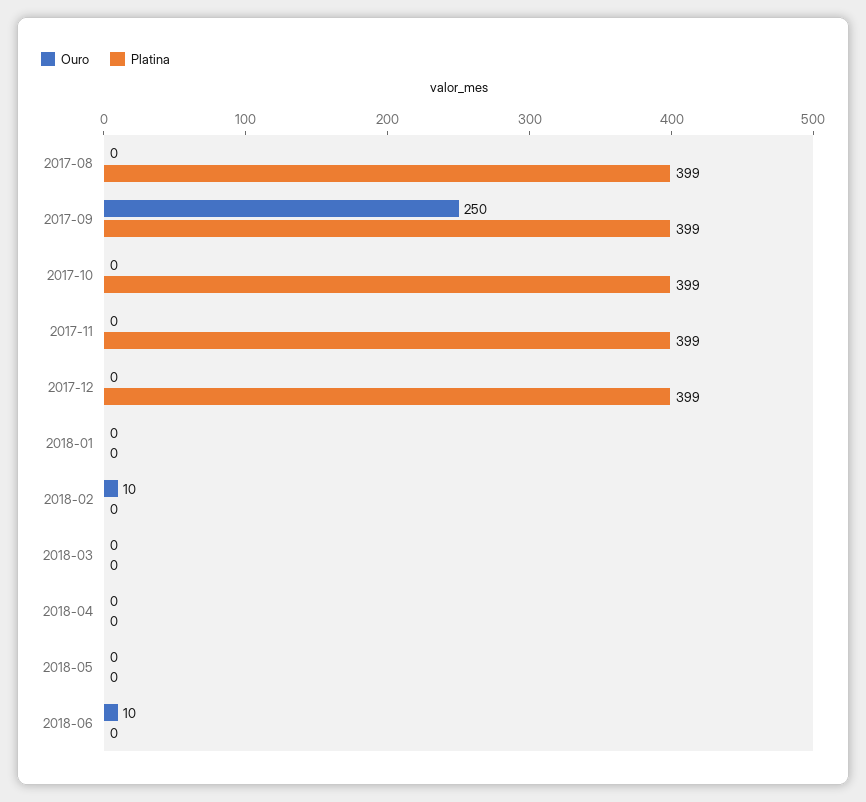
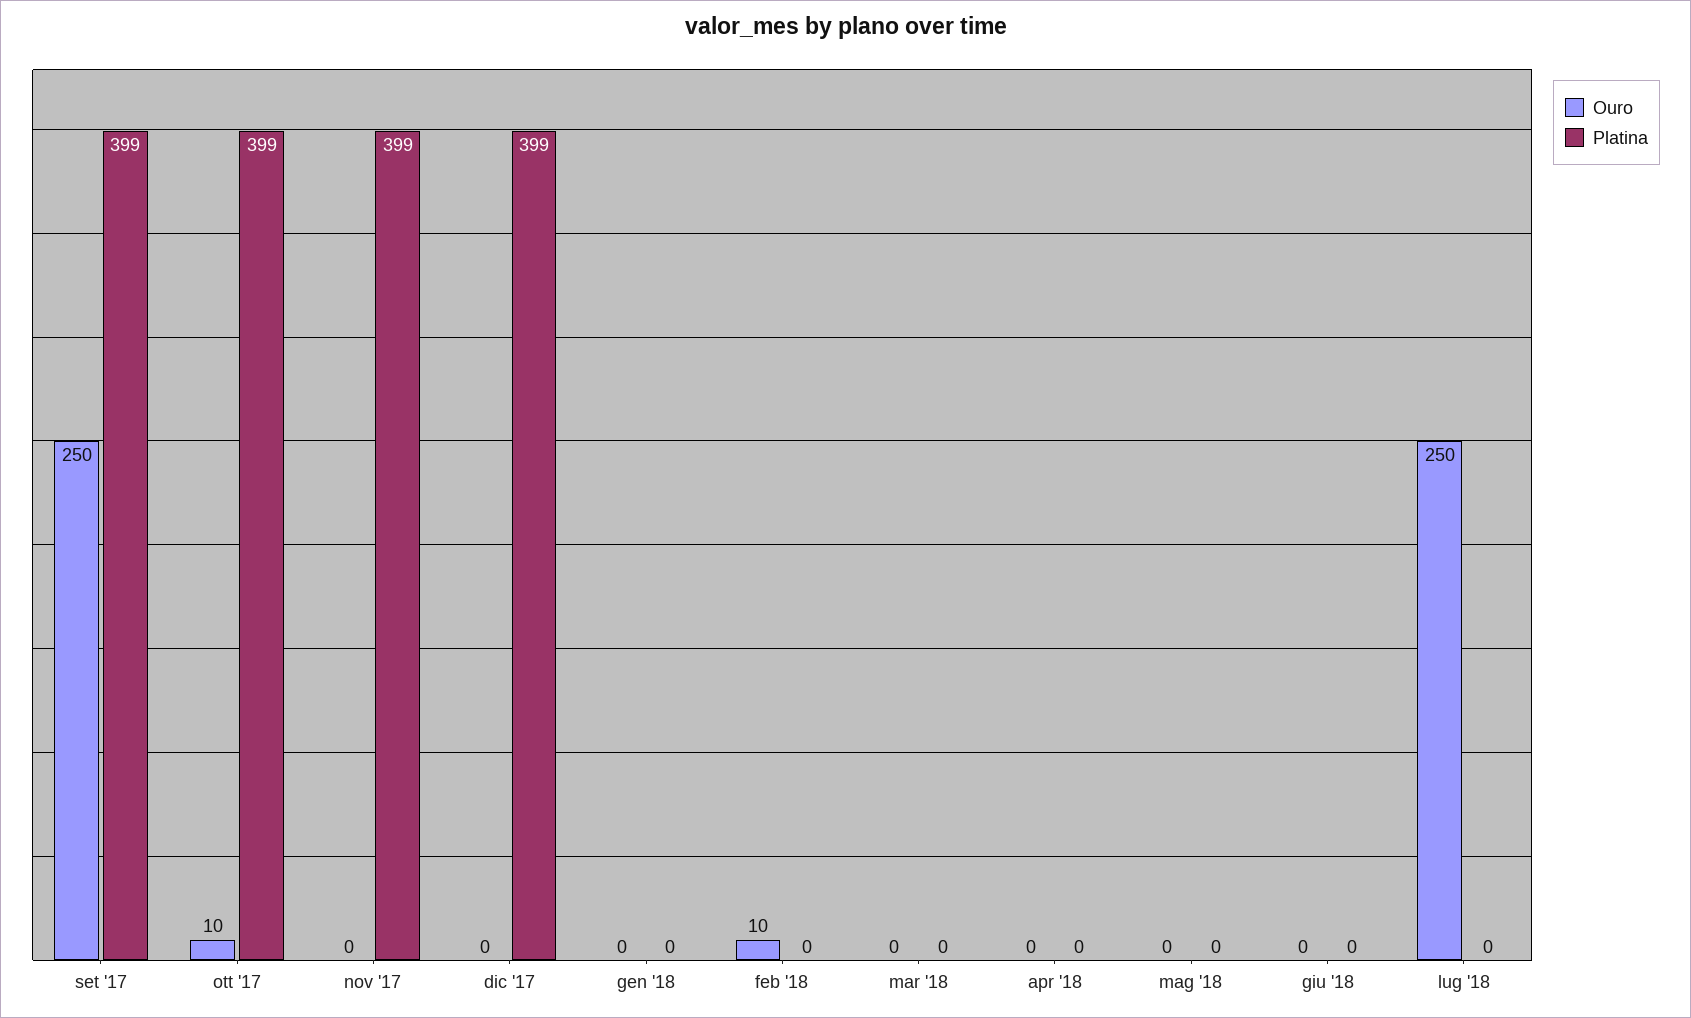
Ouro, 2017-08: 0 -> none
Platina, 2017-08: 399 -> none
Ouro, 2017-10: 0 -> 10
Ouro, 2018-06: 10 -> 0
Ouro, lug '18: none -> 250
Platina, lug '18: none -> 0

